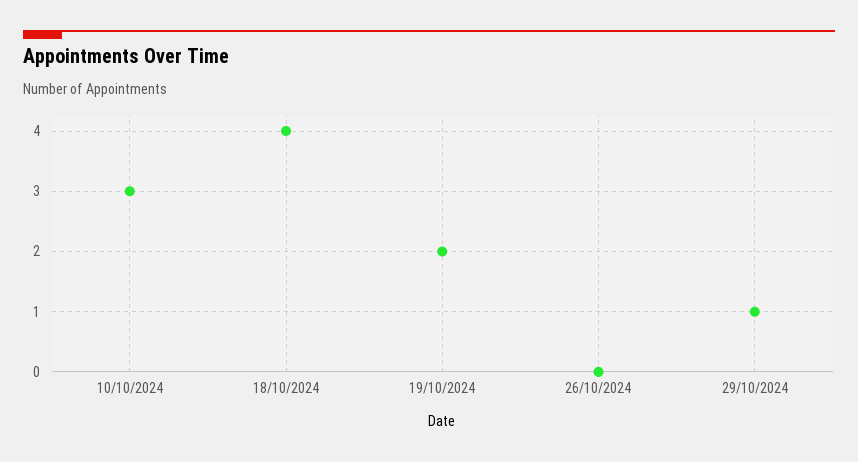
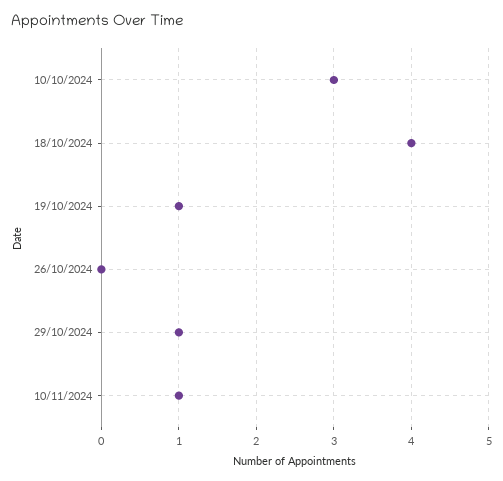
19/10/2024: 2 -> 1
10/11/2024: none -> 1

